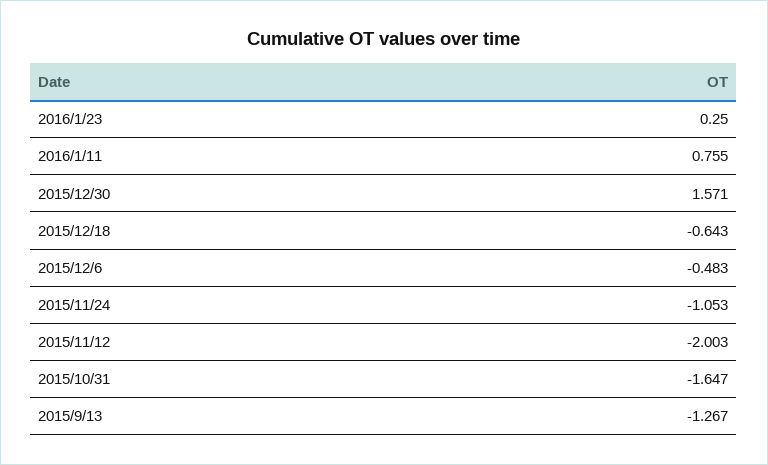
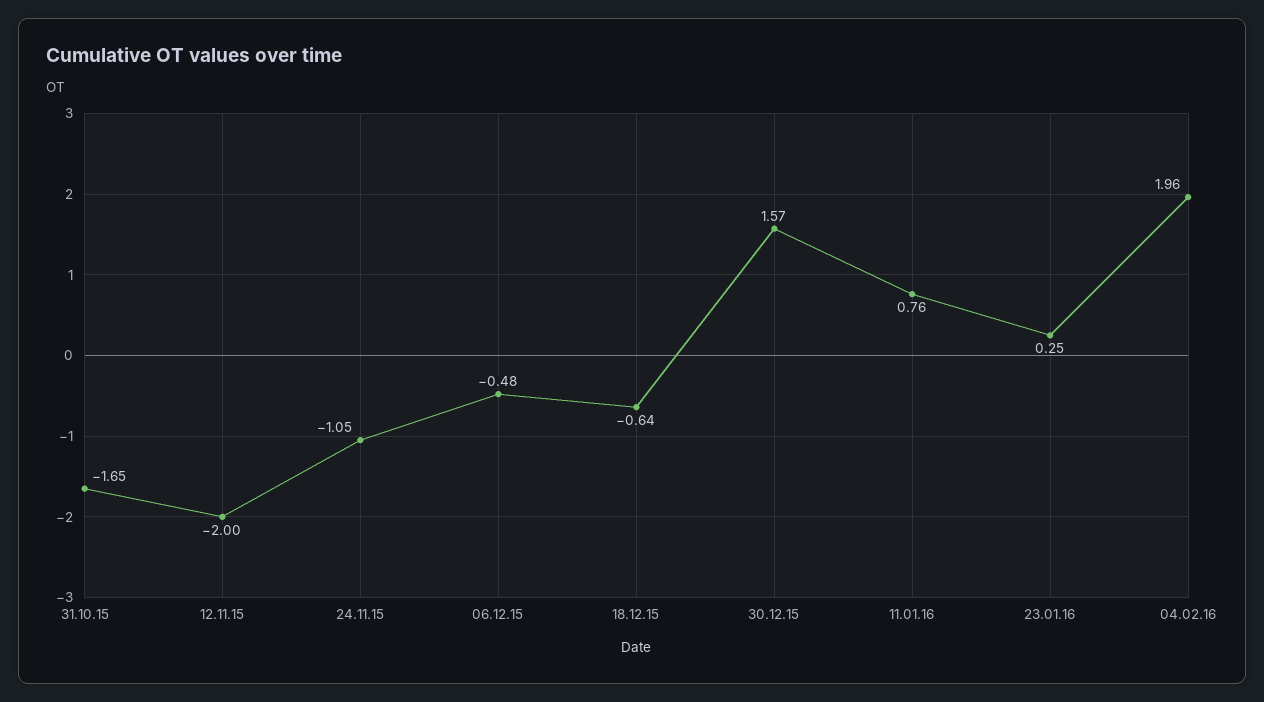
2015/9/13: -1.267 -> none
04.02.16: none -> 1.96

